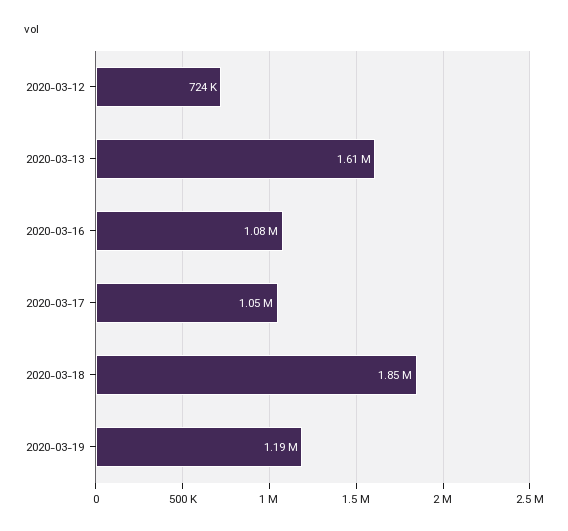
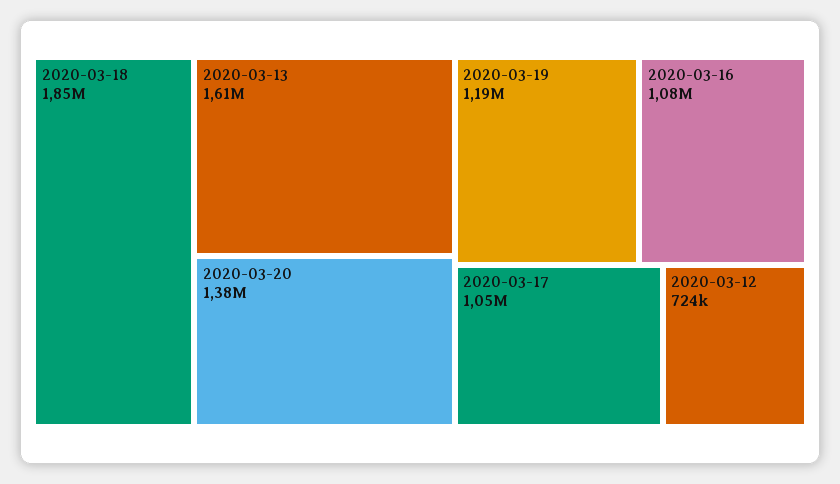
2020-03-20: none -> 1380000

